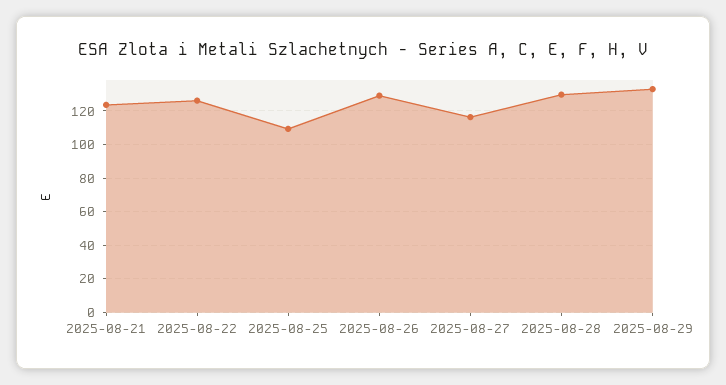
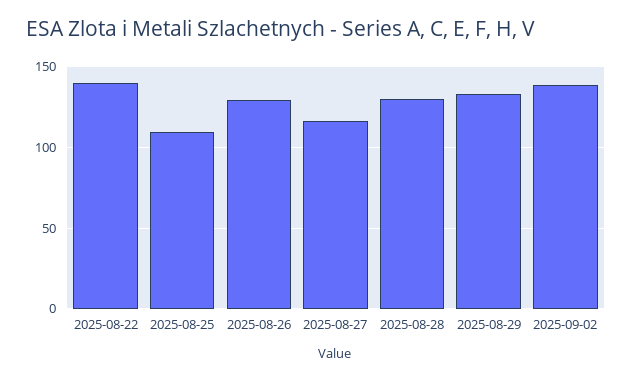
2025-08-21: 125 -> none
2025-08-22: 125 -> 140
2025-09-02: none -> 140

